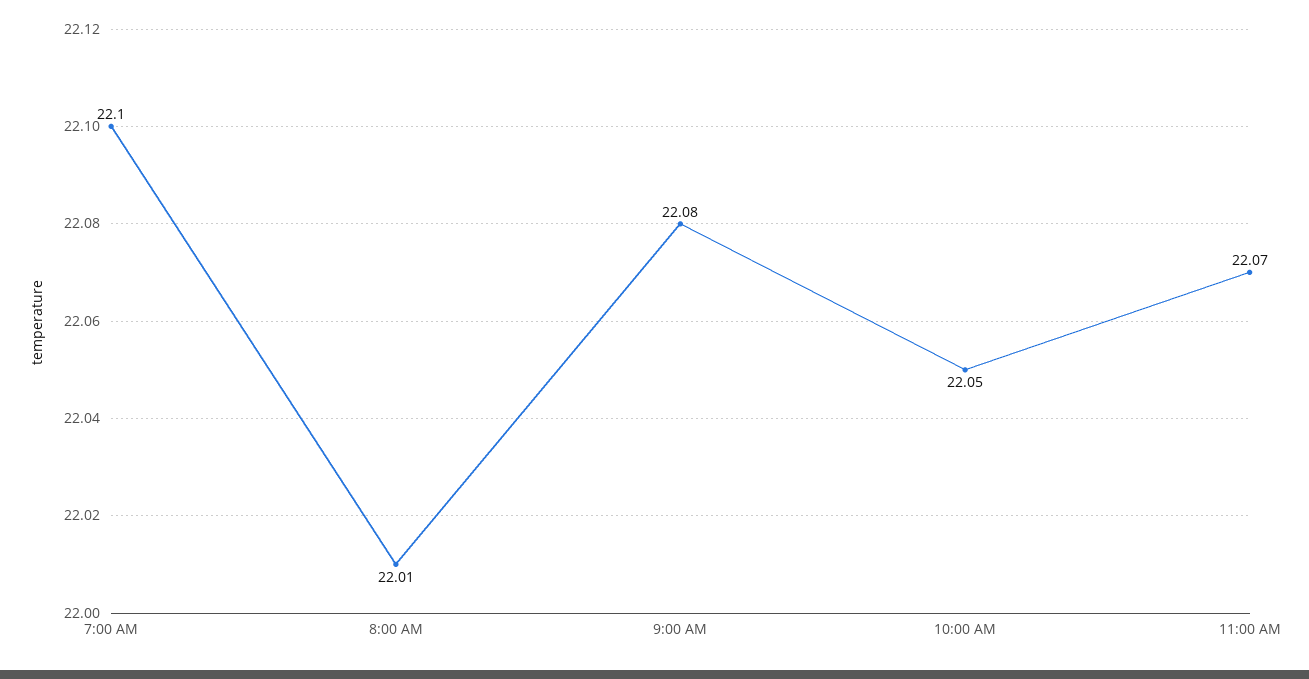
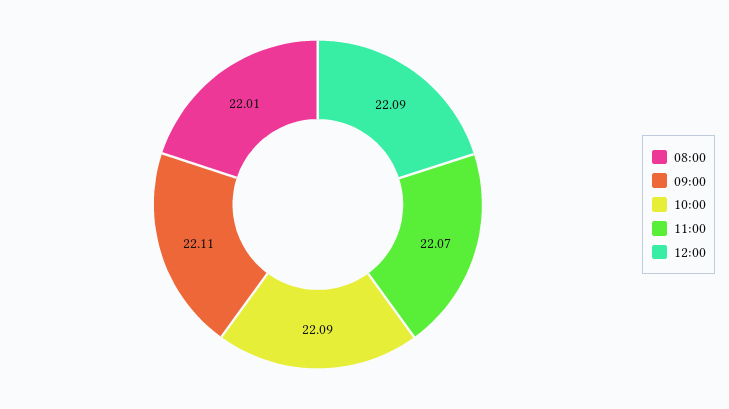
7:00 AM: 22.1 -> none
9:00 AM: 22.08 -> 22.11
10:00 AM: 22.05 -> 22.09
12:00: none -> 22.09

